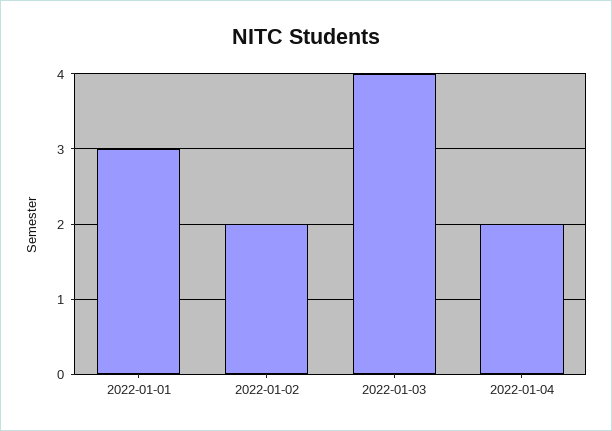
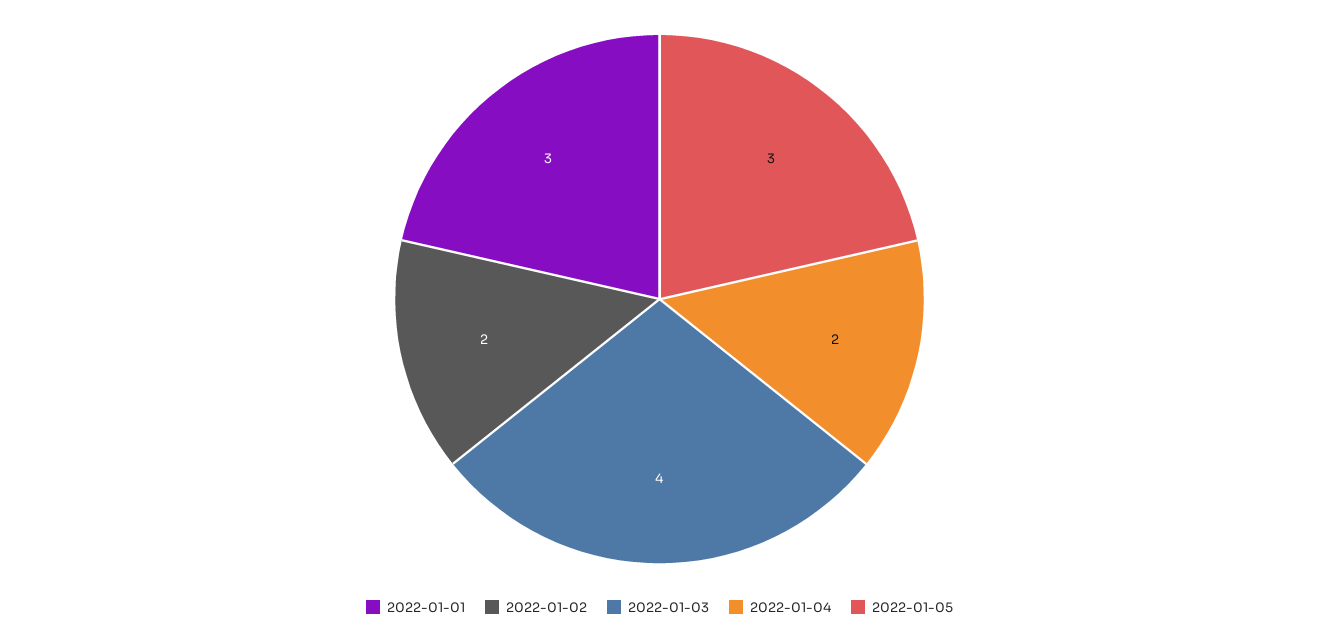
2022-01-05: none -> 3

